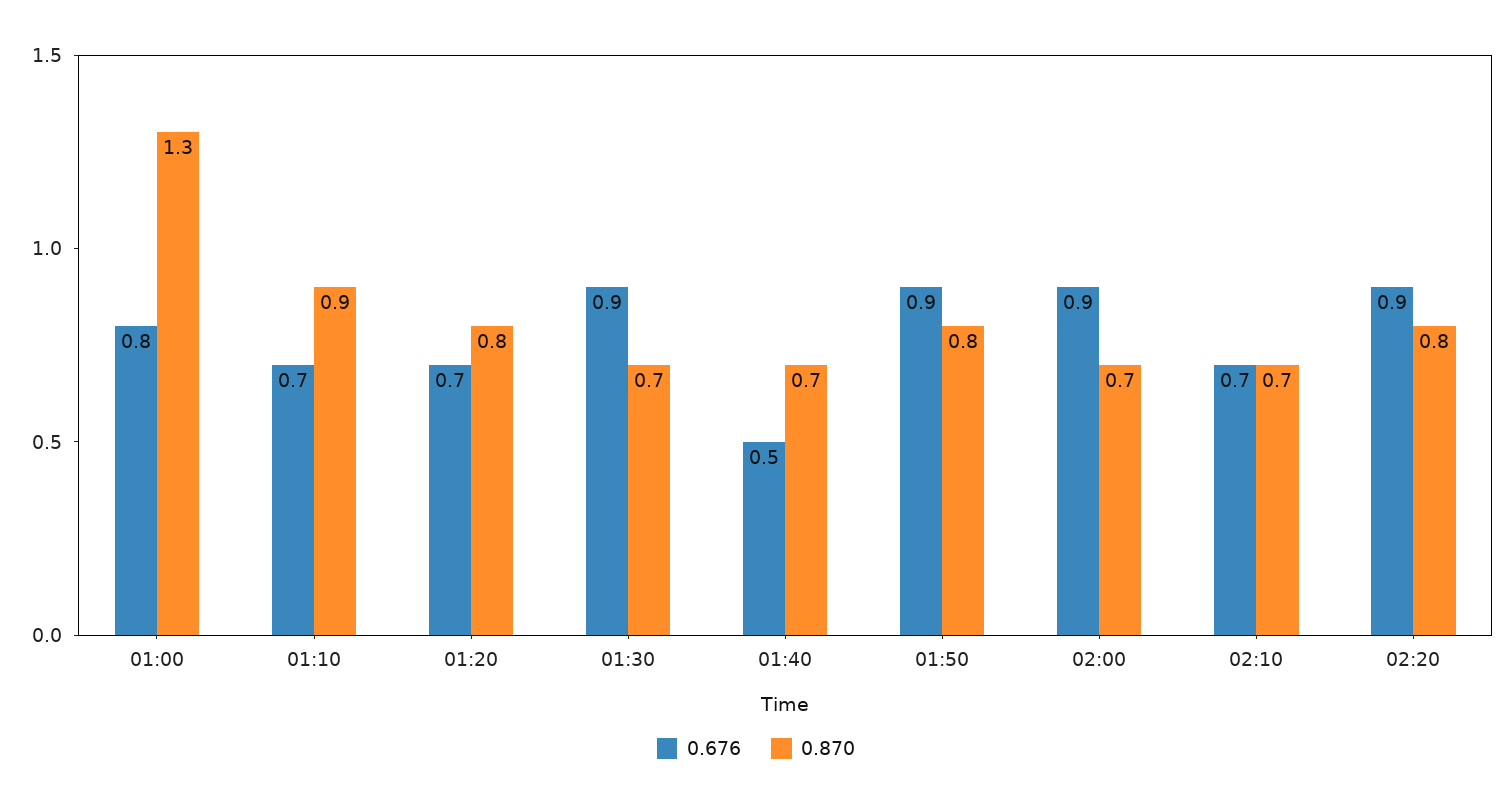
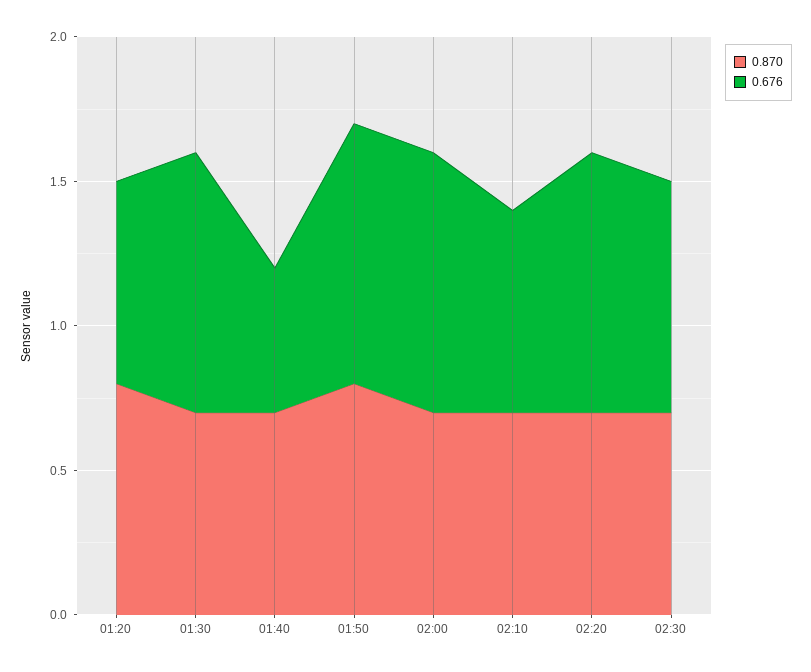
0.676, 01:00: 0.8 -> none
0.870, 01:00: 1.3 -> none
0.676, 01:10: 0.7 -> none
0.870, 01:10: 0.9 -> none
0.870, 02:20: 0.8 -> 0.7
0.870, 02:30: none -> 0.7
0.676, 02:30: none -> 0.8

